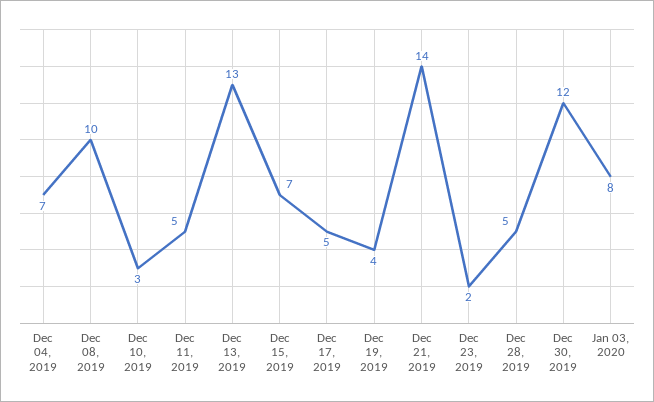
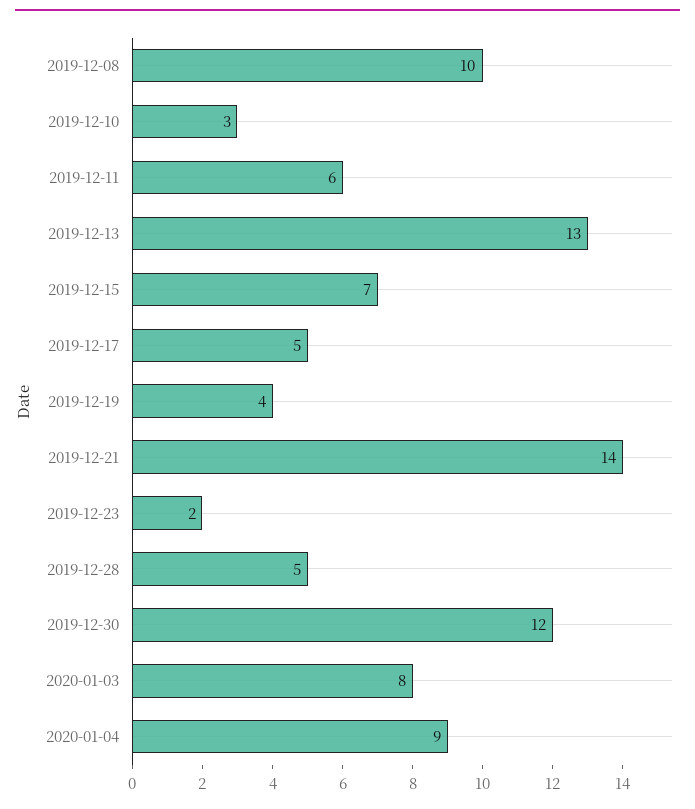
Dec 04, 2019: 7 -> none
Dec 11, 2019: 5 -> 6
2020-01-04: none -> 9

